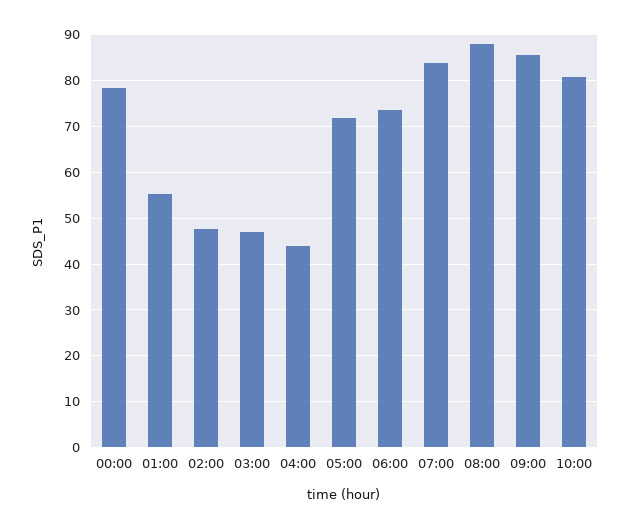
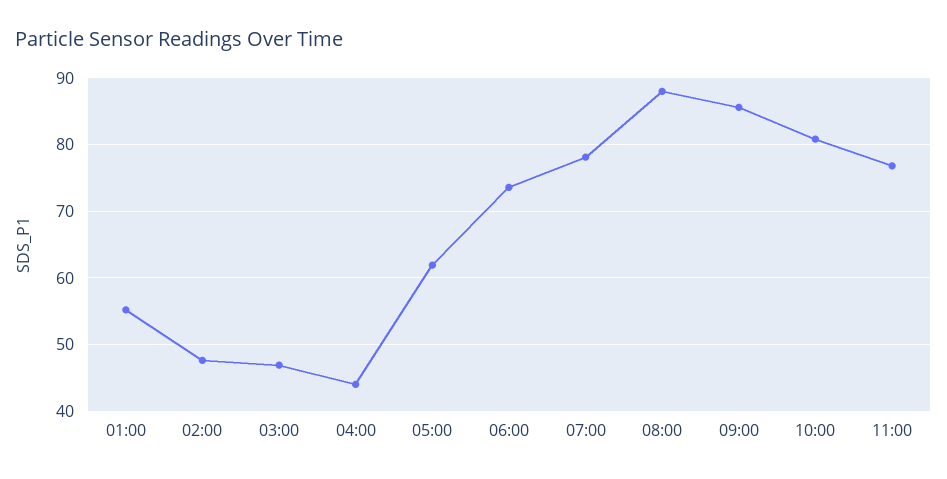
00:00: 78 -> none
05:00: 72 -> 62
07:00: 84 -> 78
11:00: none -> 77

